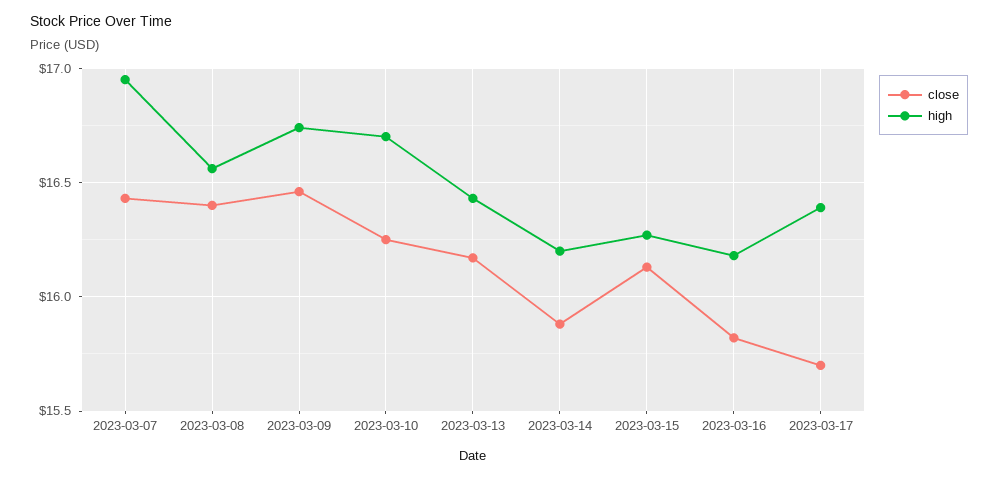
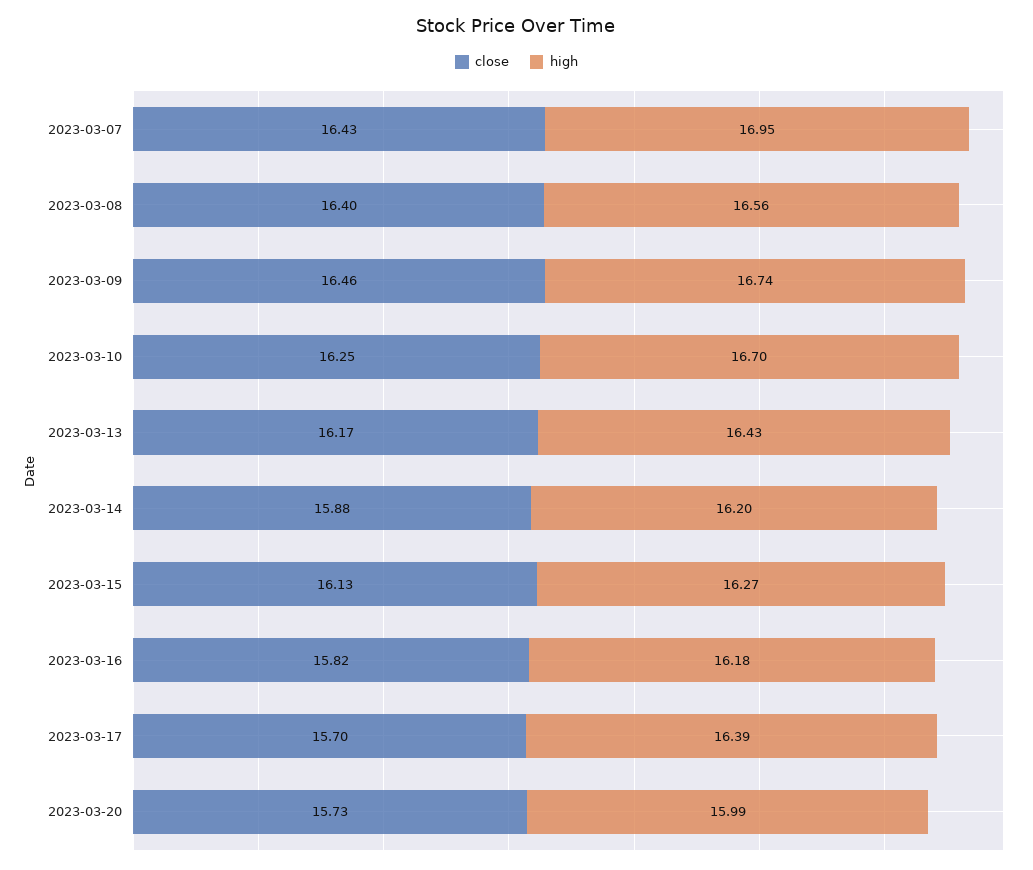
close, 2023-03-20: none -> 15.73
high, 2023-03-20: none -> 15.99

